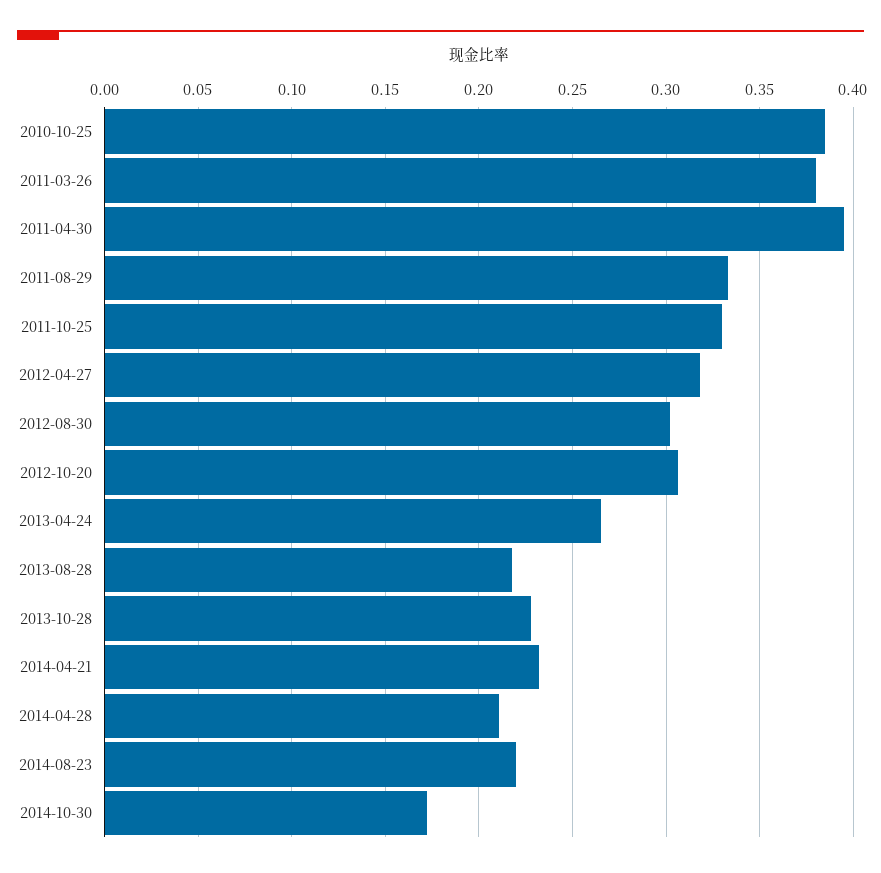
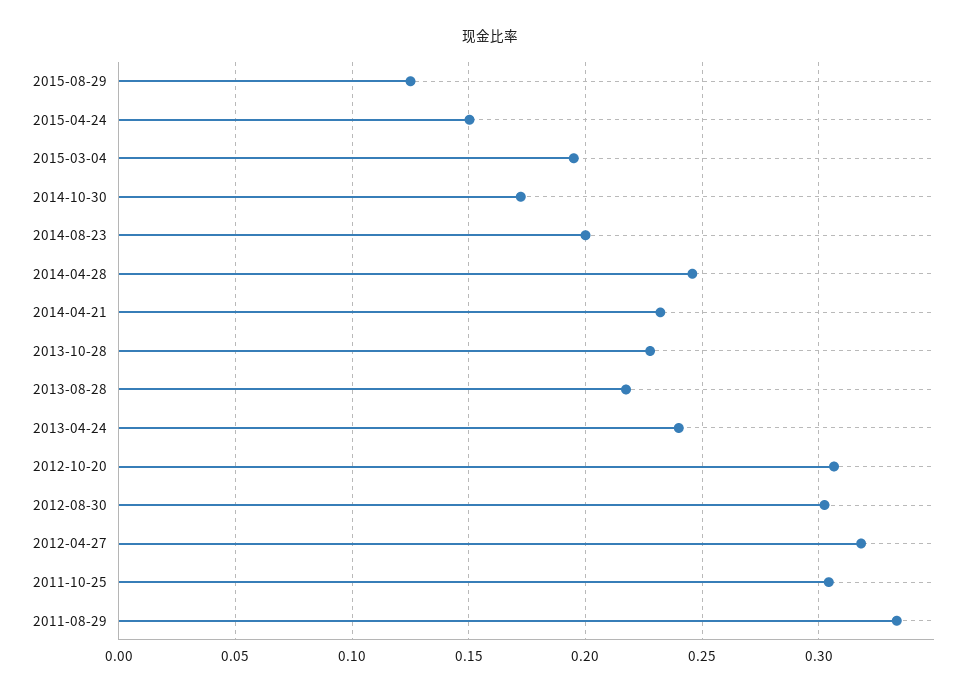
2010-10-25: 0.385 -> none
2011-03-26: 0.38 -> none
2011-04-30: 0.395 -> none
2011-10-25: 0.33 -> 0.305
2013-04-24: 0.265 -> 0.24
2014-04-28: 0.21 -> 0.245
2014-08-23: 0.22 -> 0.2
2015-08-29: none -> 0.125
2015-04-24: none -> 0.15
2015-03-04: none -> 0.195

